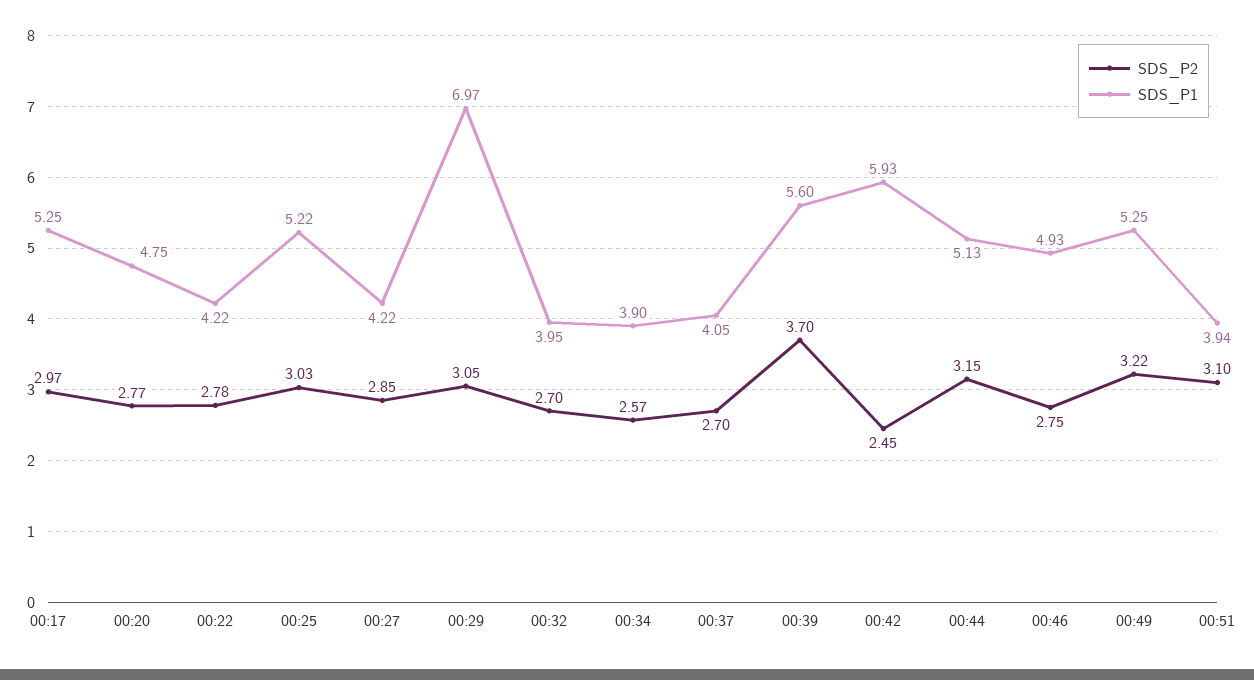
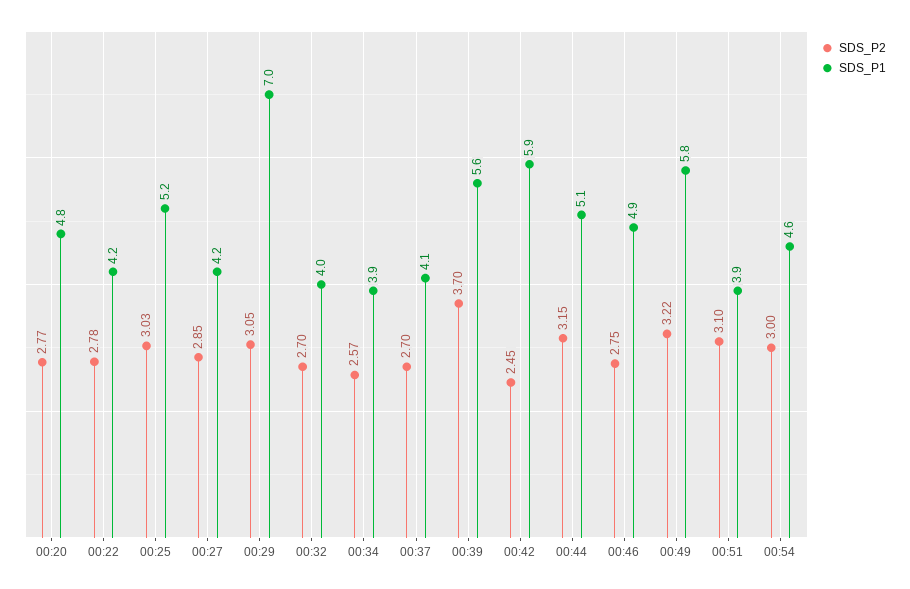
SDS_P2, 00:17: 2.97 -> none
SDS_P1, 00:17: 5.25 -> none
SDS_P1, 00:49: 5.25 -> 5.8
SDS_P2, 00:54: none -> 3
SDS_P1, 00:54: none -> 4.6

